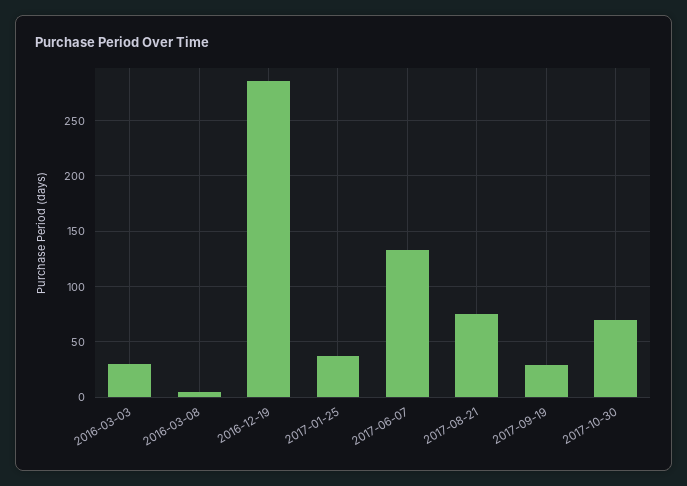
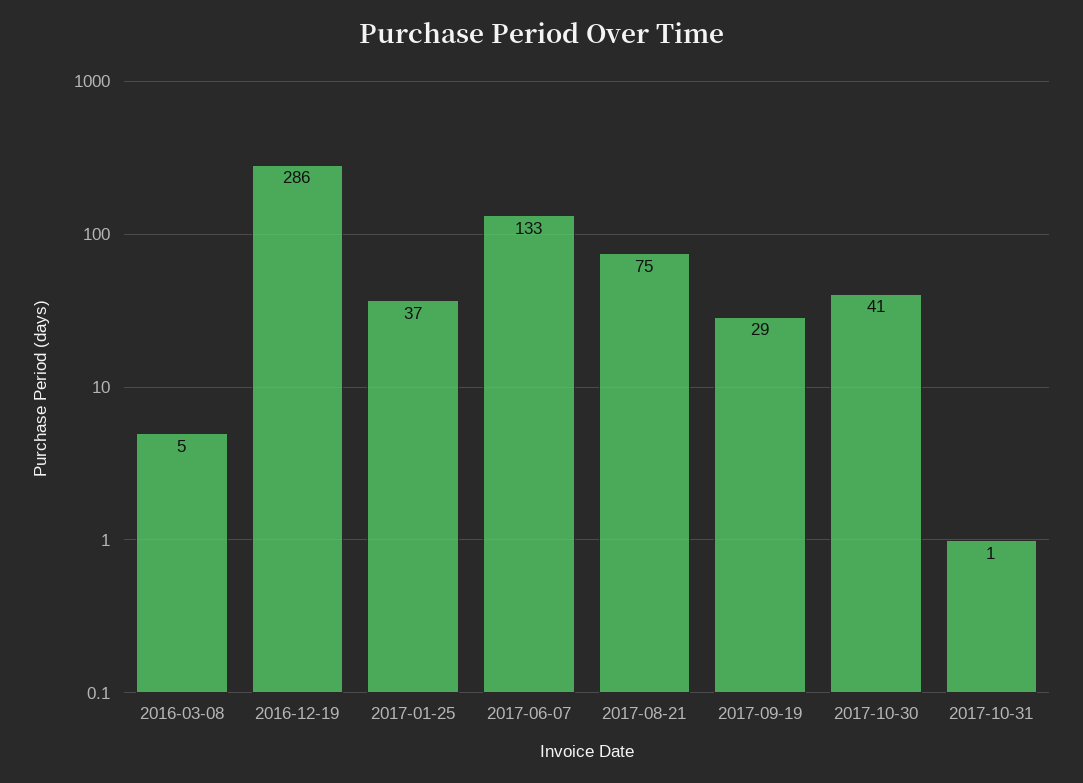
2016-03-03: 30 -> none
2017-10-30: 70 -> 41
2017-10-31: none -> 1

